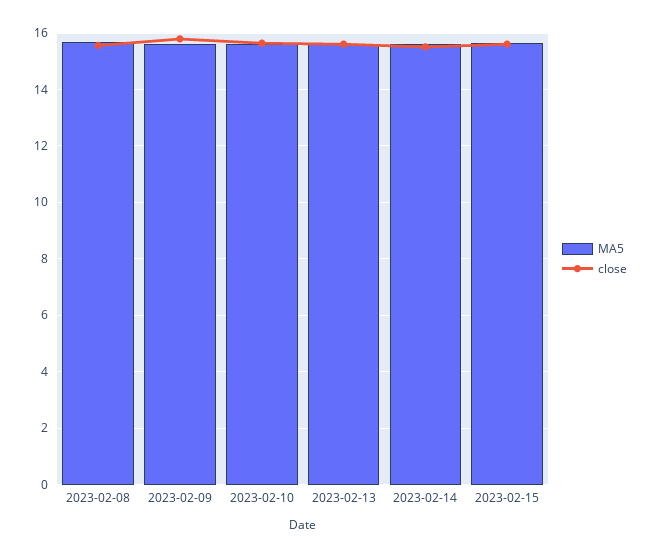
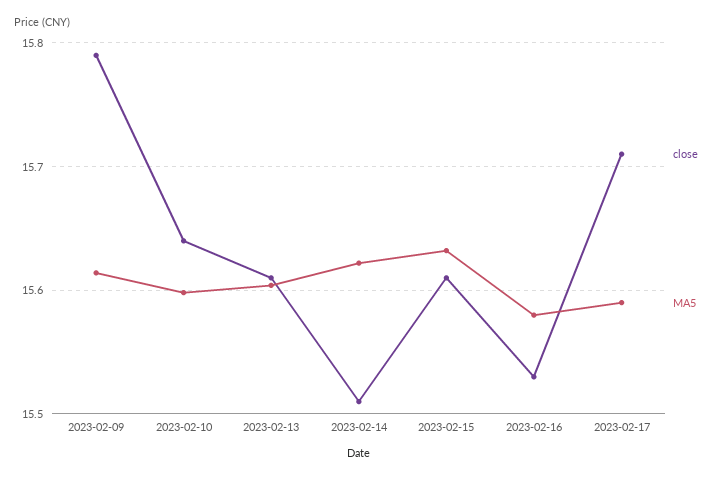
MA5, 2023-02-08: 15.75 -> none
close, 2023-02-08: 15.5 -> none
close, 2023-02-16: none -> 15.53
MA5, 2023-02-16: none -> 15.58
close, 2023-02-17: none -> 15.71
MA5, 2023-02-17: none -> 15.59

